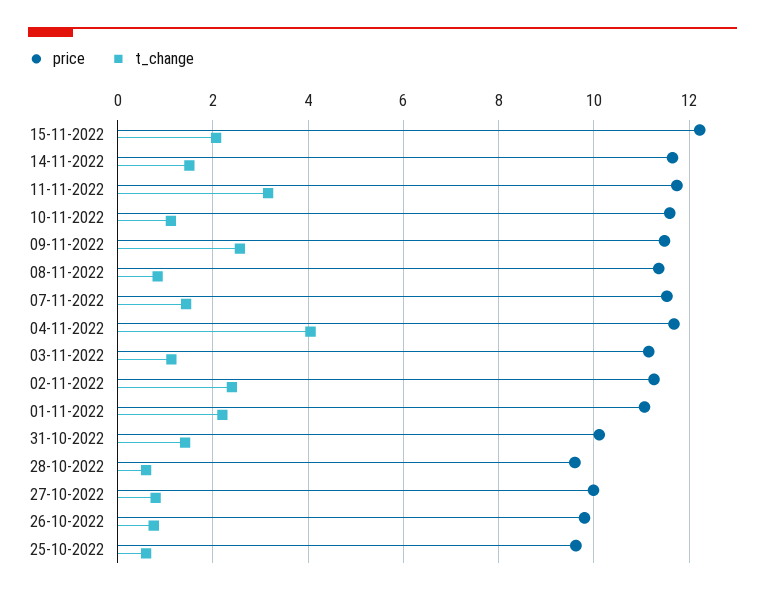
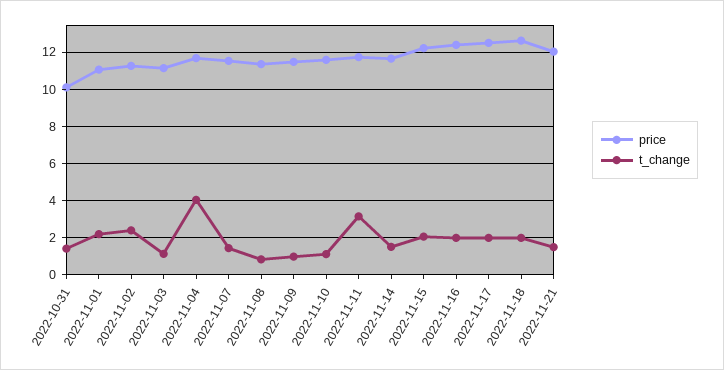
t_change, 09-11-2022: 2.6 -> 1
price, 28-10-2022: 9.6 -> none
t_change, 28-10-2022: 0.6 -> none
price, 27-10-2022: 10 -> none
t_change, 27-10-2022: 0.8 -> none
price, 26-10-2022: 9.8 -> none
t_change, 26-10-2022: 0.8 -> none
price, 25-10-2022: 9.6 -> none
t_change, 25-10-2022: 0.6 -> none
price, 2022-11-16: none -> 12.5
t_change, 2022-11-16: none -> 2
price, 2022-11-17: none -> 12.5
t_change, 2022-11-17: none -> 2
price, 2022-11-18: none -> 12.5
t_change, 2022-11-18: none -> 2
price, 2022-11-21: none -> 12
t_change, 2022-11-21: none -> 1.5

